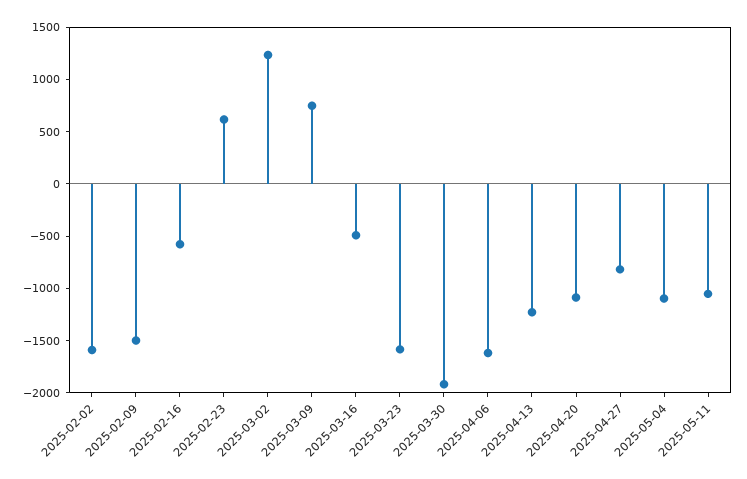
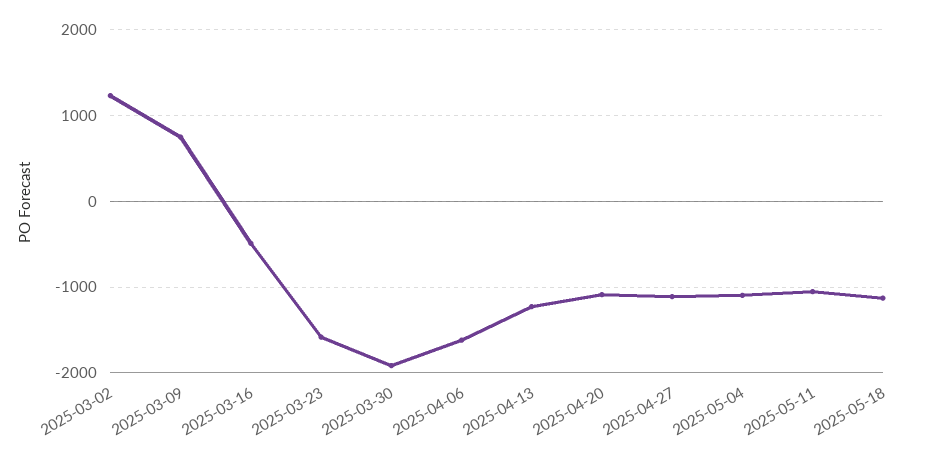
2025-02-02: -1600 -> none
2025-02-09: -1500 -> none
2025-02-16: -600 -> none
2025-02-23: 600 -> none
2025-04-27: -800 -> -1100
2025-05-18: none -> -1100

